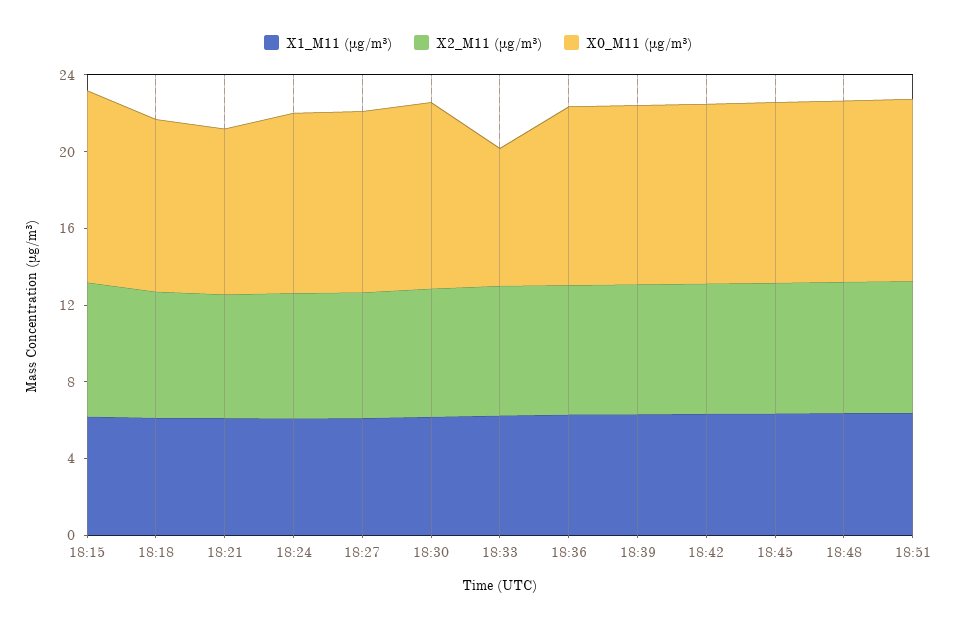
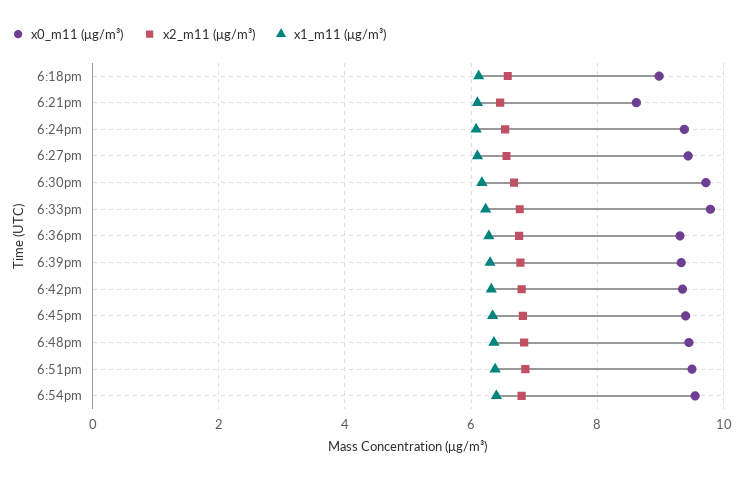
X1_M11 (μg/m³), 18:15: 6 -> none
X2_M11 (μg/m³), 18:15: 7 -> none
X0_M11 (μg/m³), 18:15: 10 -> none
X0_M11 (μg/m³), 18:33: 7 -> 9.8
X0_M11 (μg/m³), 6:54pm: none -> 9.6
X2_M11 (μg/m³), 6:54pm: none -> 6.8
X1_M11 (μg/m³), 6:54pm: none -> 6.4

